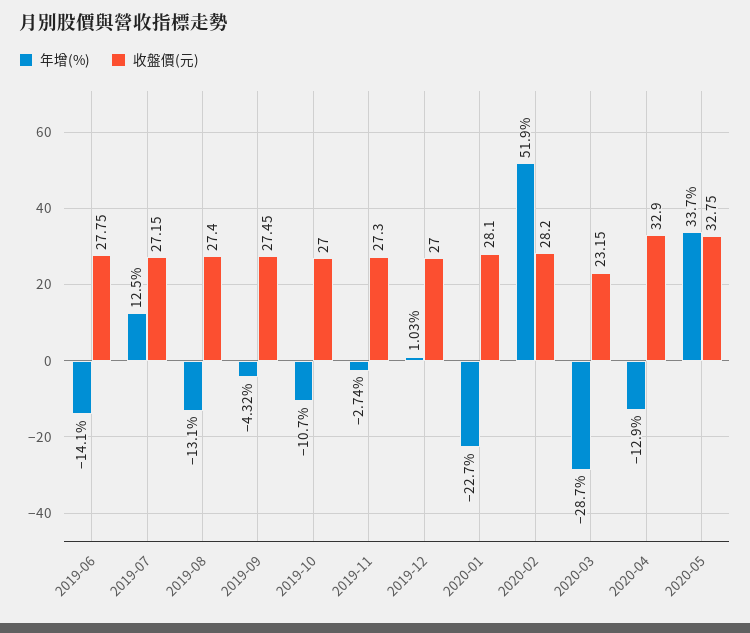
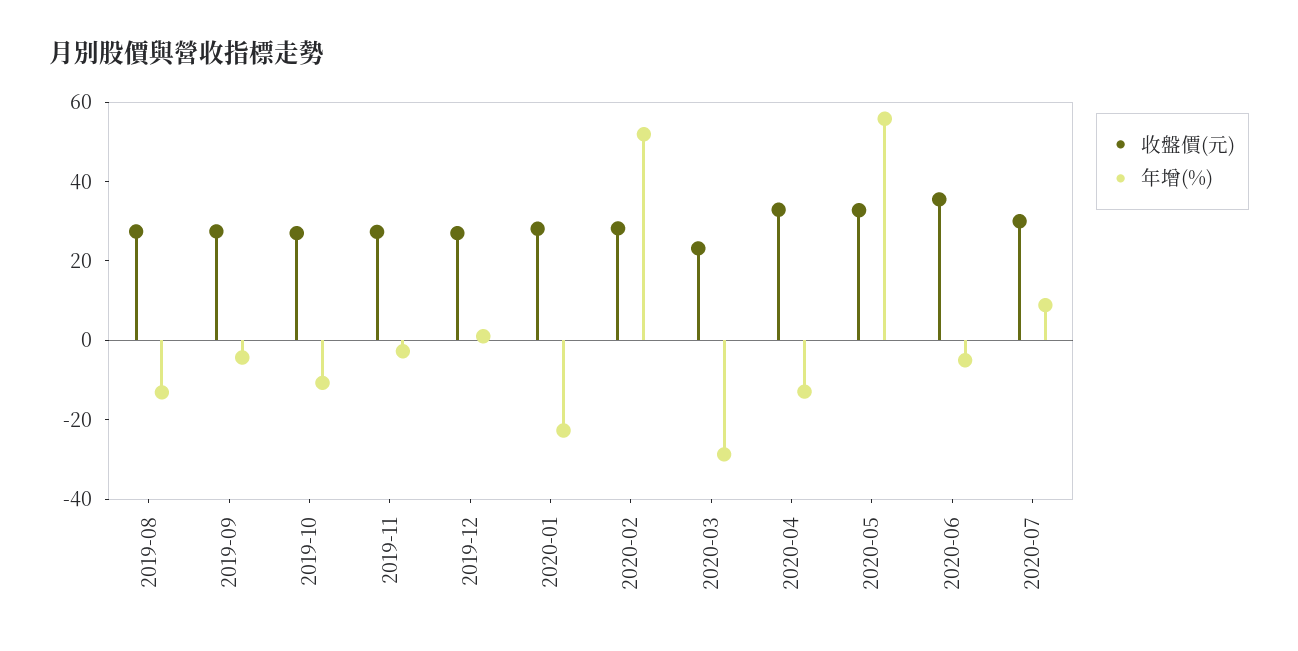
年增(%), 2019-06: -14.1 -> none
收盤價(元), 2019-06: 27.75 -> none
年增(%), 2019-07: 12.5 -> none
收盤價(元), 2019-07: 27.15 -> none
年增(%), 2020-05: 33.7 -> 55
收盤價(元), 2020-06: none -> 35
年增(%), 2020-06: none -> -5
收盤價(元), 2020-07: none -> 30
年增(%), 2020-07: none -> 10

